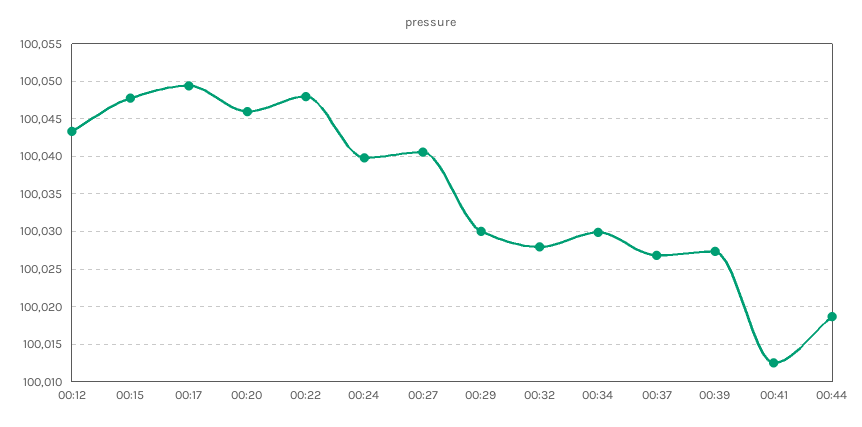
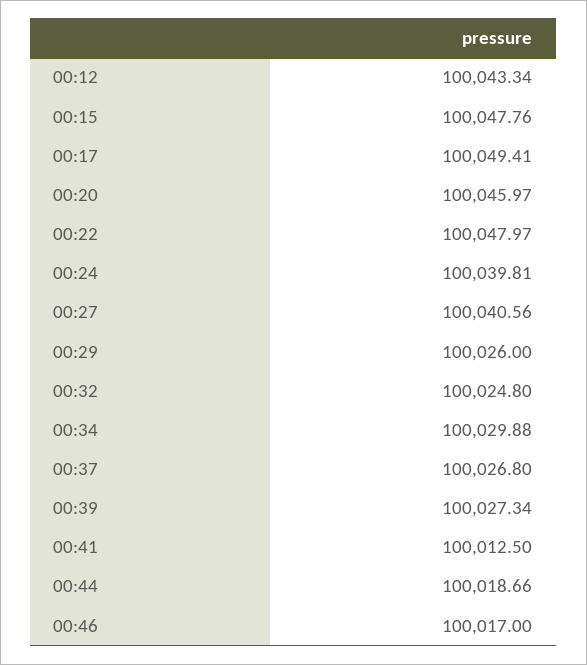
00:29: 100030 -> 100026
00:32: 100028 -> 100024.8
00:46: none -> 100017

